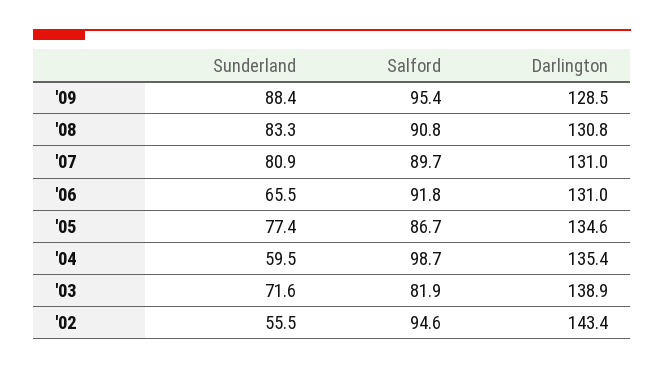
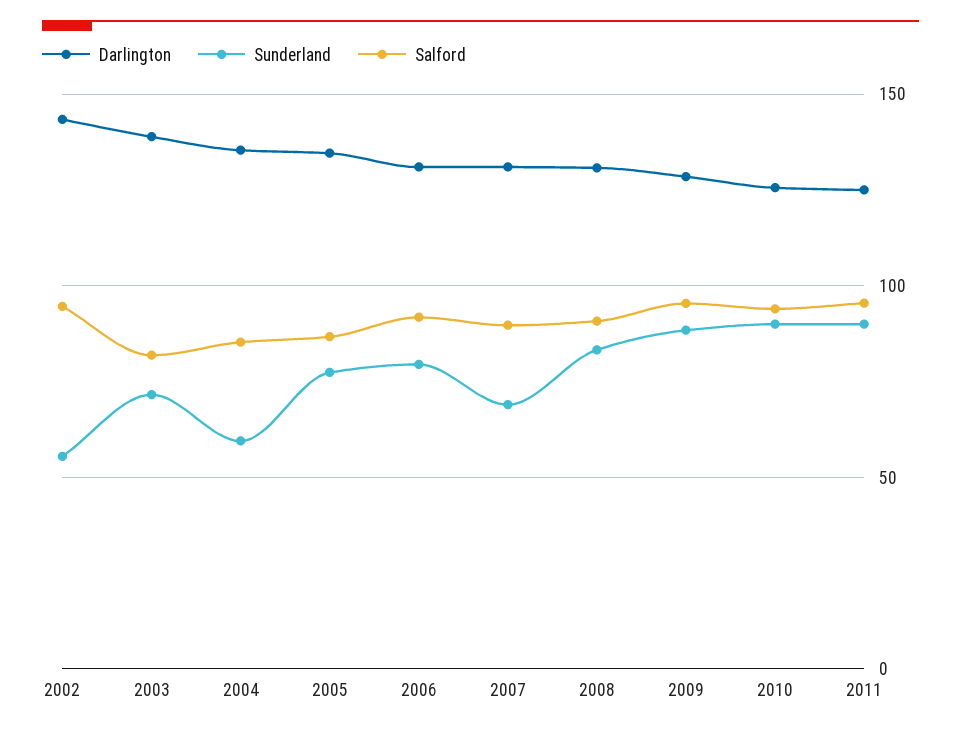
Sunderland, '07: 80.9 -> 70
Sunderland, '06: 65.5 -> 80
Salford, '04: 98.7 -> 85
Darlington, 2010: none -> 125
Sunderland, 2010: none -> 90
Salford, 2010: none -> 95
Darlington, 2011: none -> 125
Sunderland, 2011: none -> 90
Salford, 2011: none -> 95

